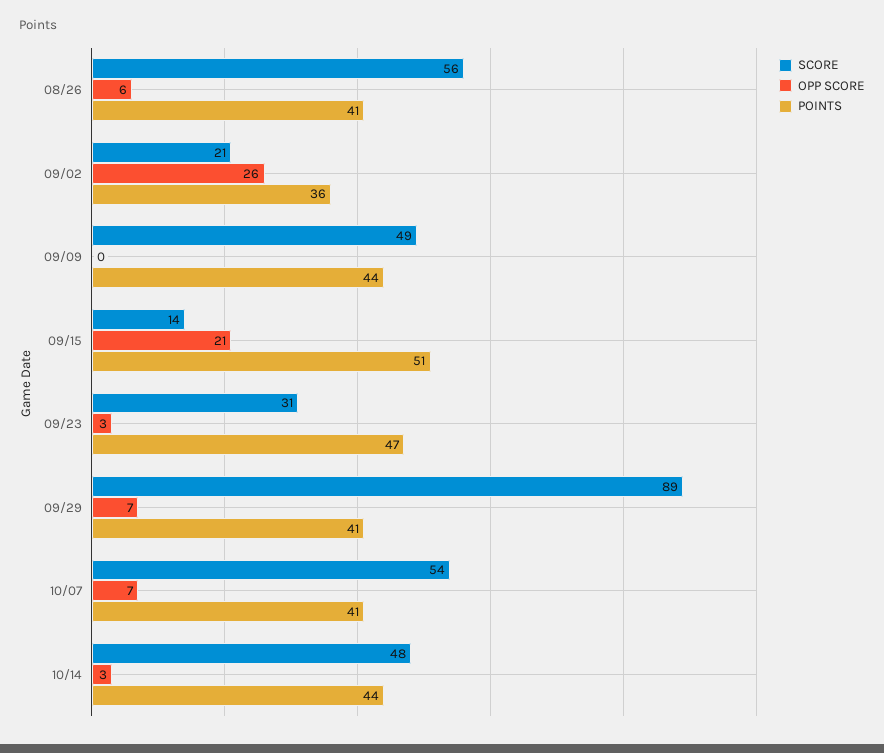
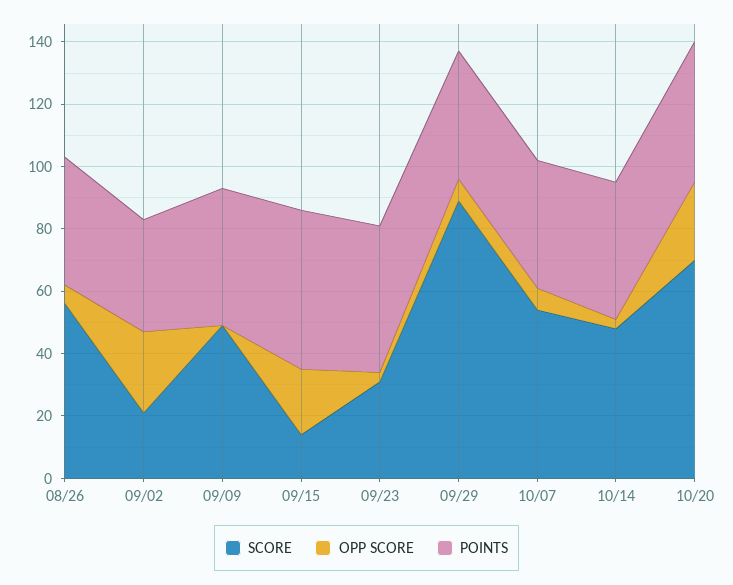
SCORE, 10/20: none -> 70
OPP SCORE, 10/20: none -> 25
POINTS, 10/20: none -> 45

